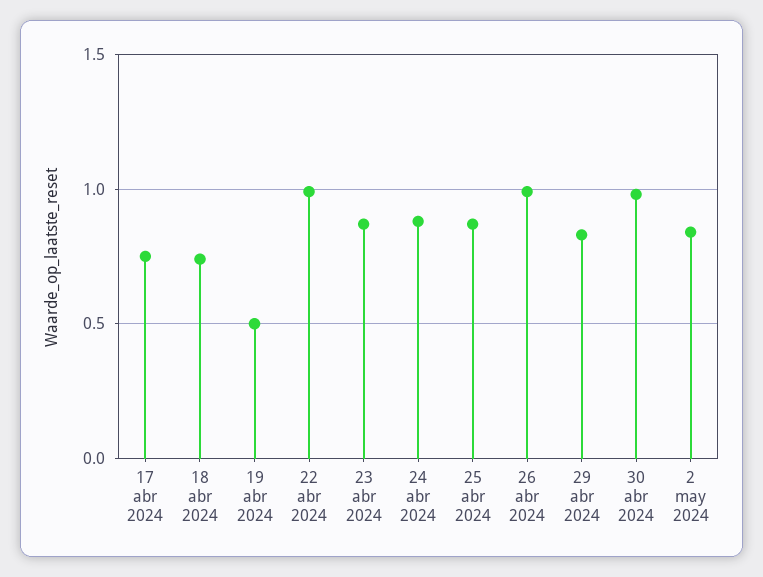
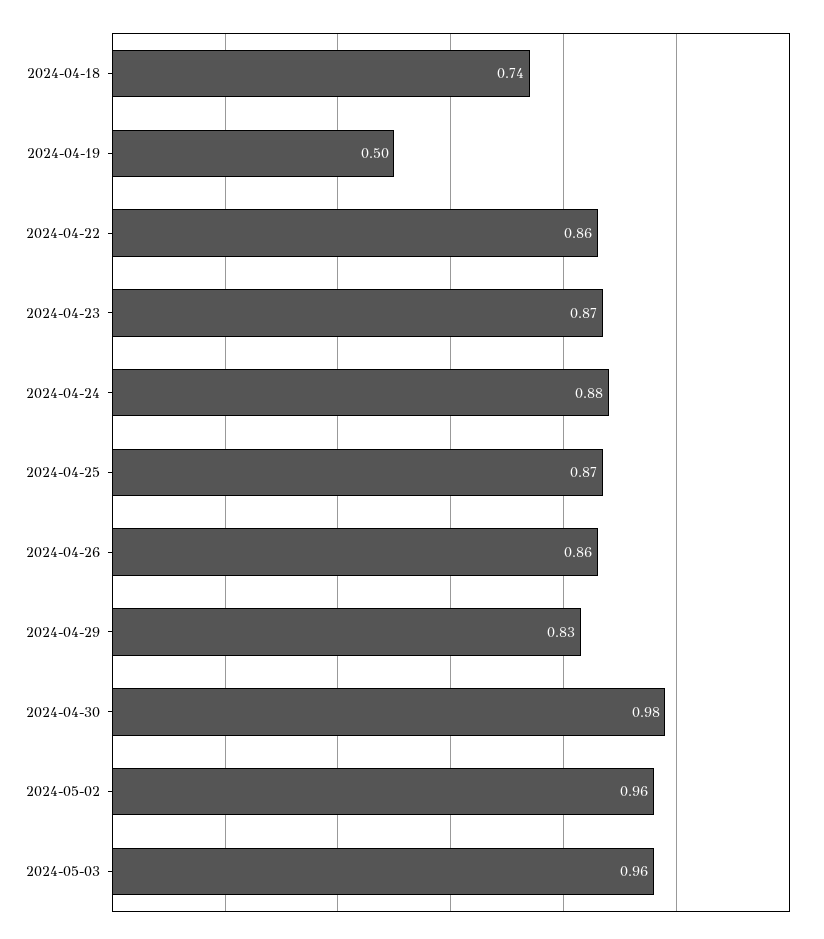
17 abr 2024: 0.75 -> none
22 abr 2024: 1 -> 0.86
26 abr 2024: 1 -> 0.86
2 may 2024: 0.85 -> 0.96
2024-05-03: none -> 0.96

